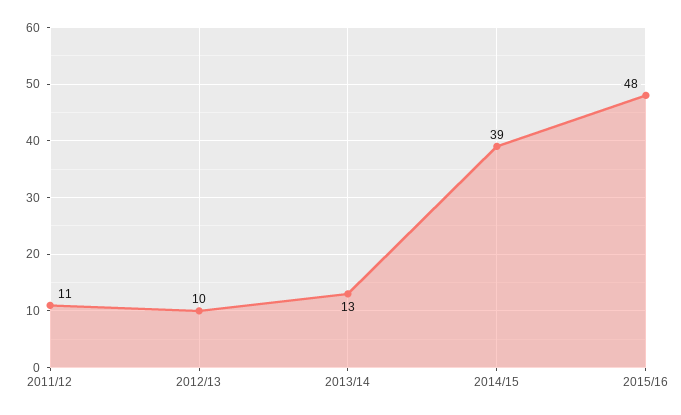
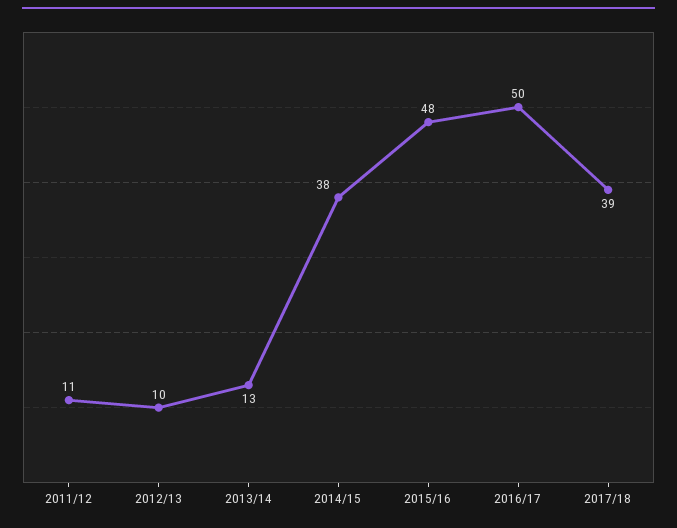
2014/15: 39 -> 38
2016/17: none -> 50
2017/18: none -> 39

